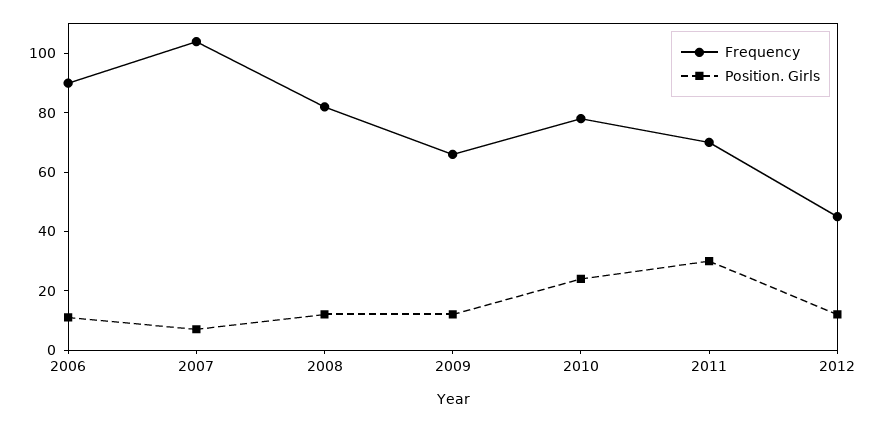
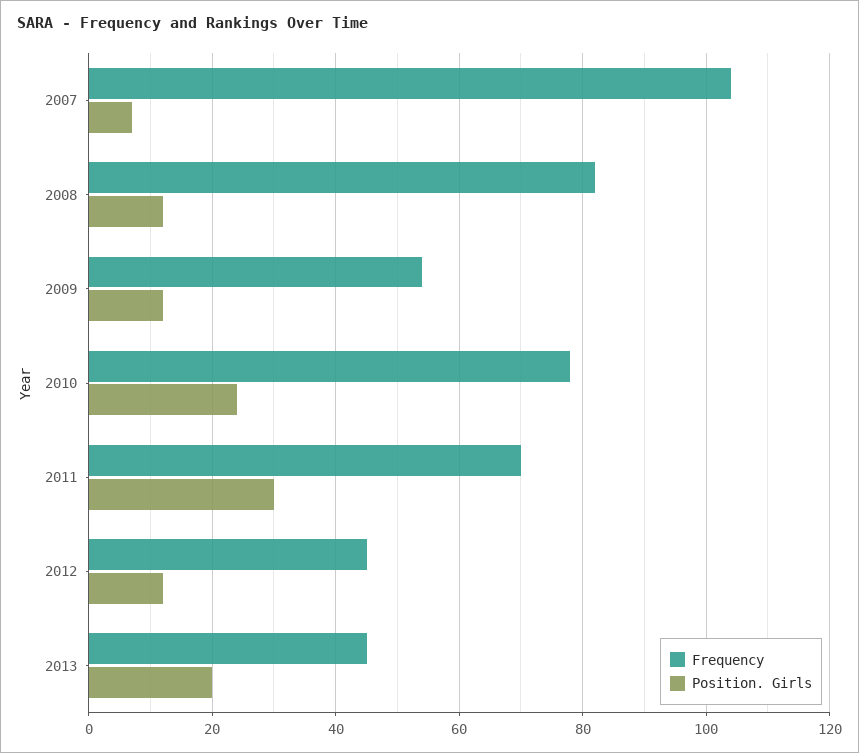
Frequency, 2006: 90 -> none
Position. Girls, 2006: 10 -> none
Frequency, 2009: 65 -> 55
Frequency, 2013: none -> 45
Position. Girls, 2013: none -> 20

